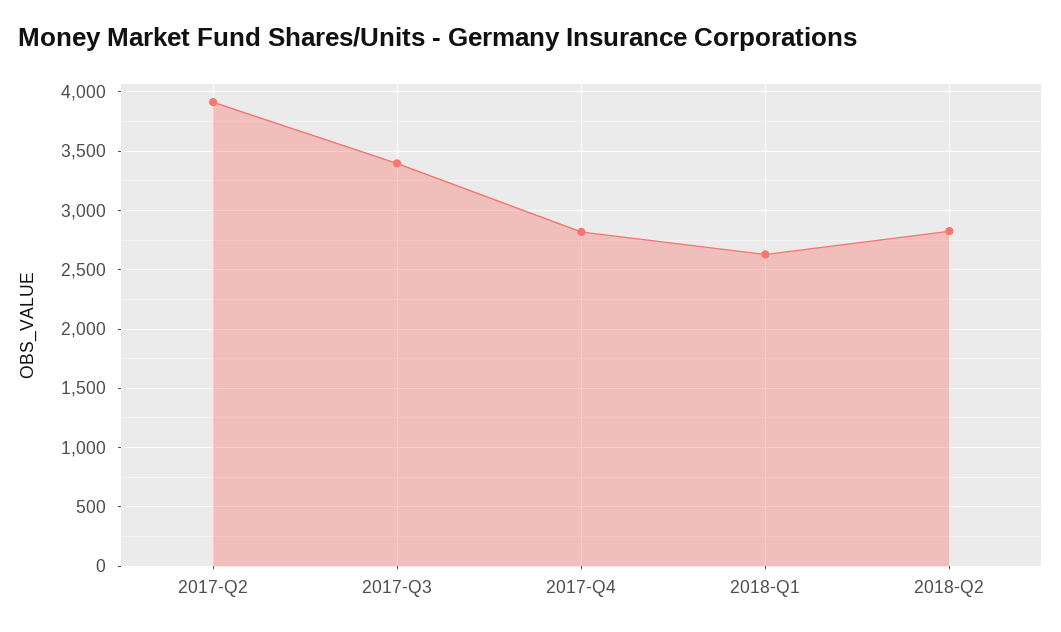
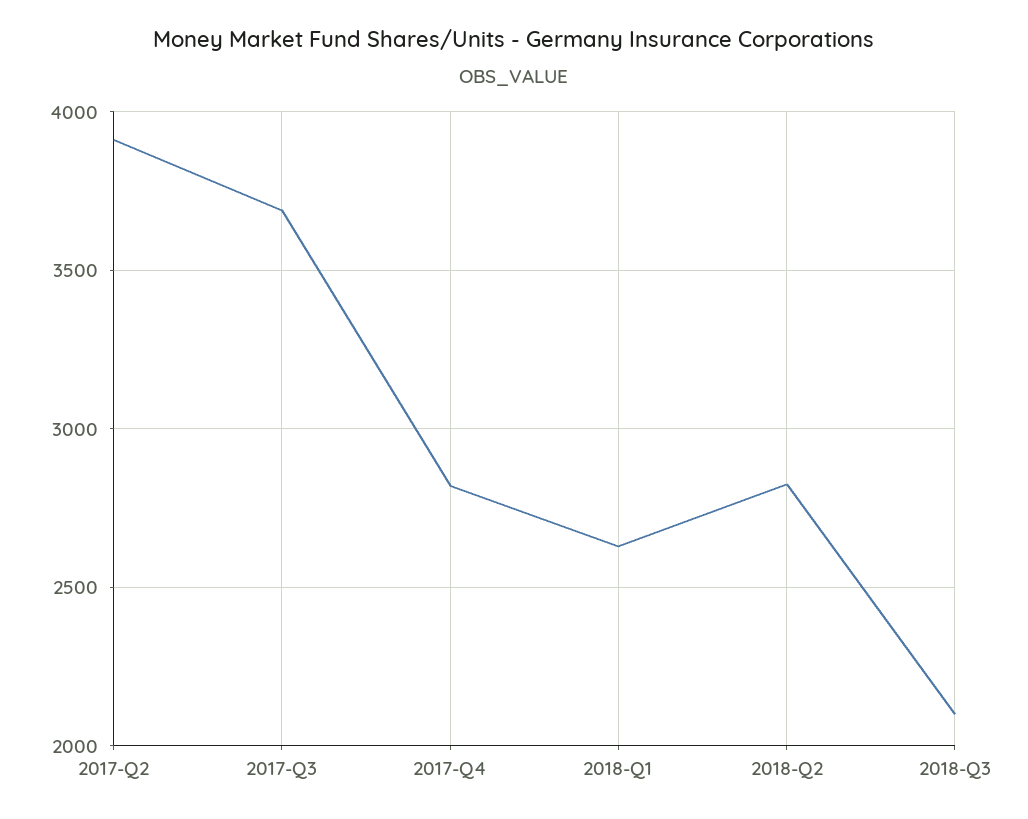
2017-Q3: 3400 -> 3700
2018-Q3: none -> 2100

